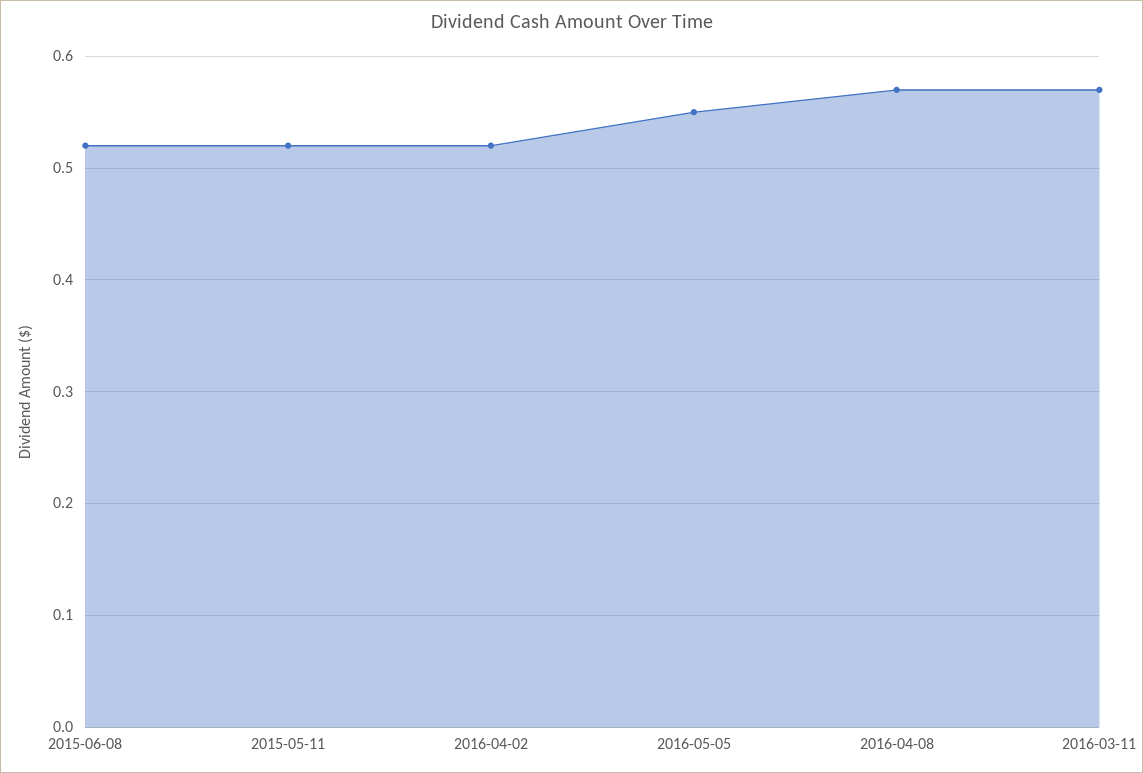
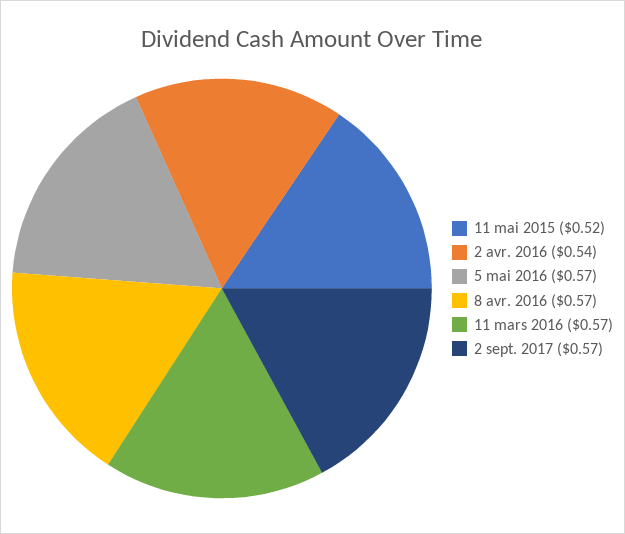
2015-06-08: 0.52 -> none
2016-04-02: 0.52 -> 0.54
2016-05-05: 0.55 -> 0.57
2 sept. 2017: none -> 0.57

